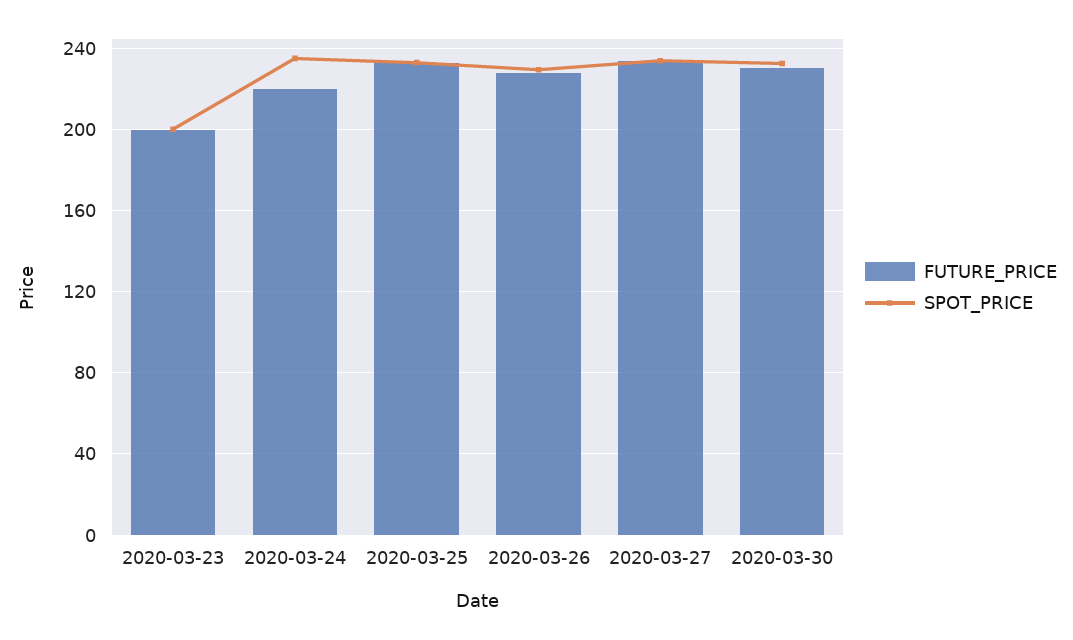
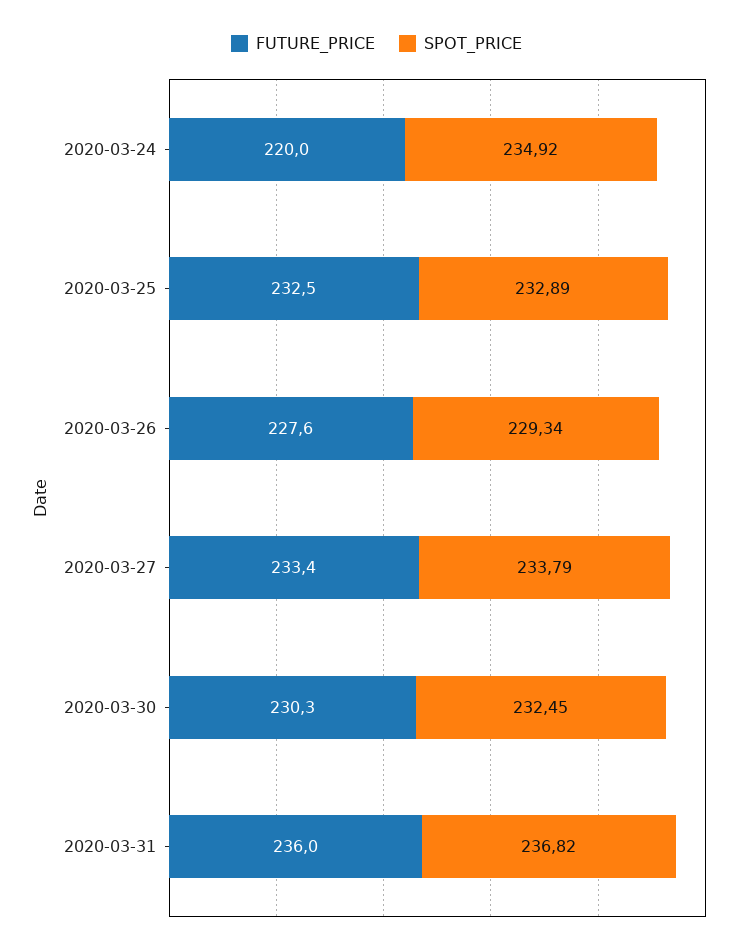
FUTURE_PRICE, 2020-03-23: 200 -> none
SPOT_PRICE, 2020-03-23: 200 -> none
FUTURE_PRICE, 2020-03-31: none -> 236
SPOT_PRICE, 2020-03-31: none -> 236.82

